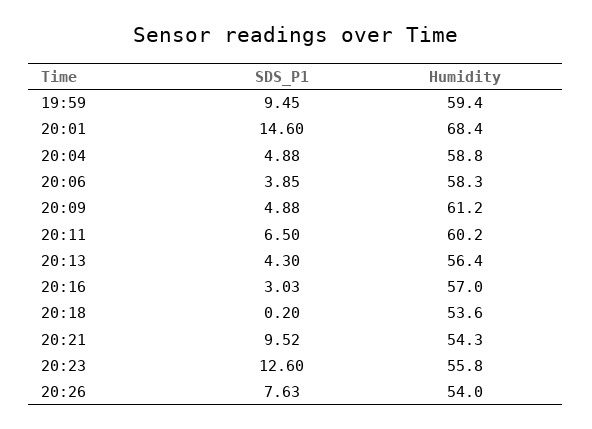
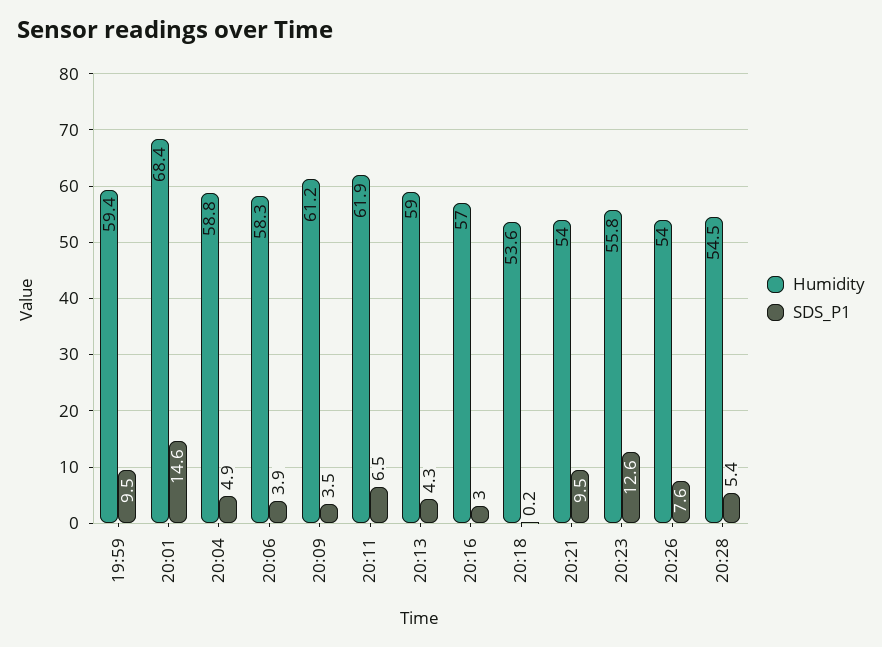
SDS_P1, 20:09: 4.88 -> 3.5
Humidity, 20:11: 60.2 -> 61.9
Humidity, 20:13: 56.4 -> 59
Humidity, 20:21: 54.3 -> 54
Humidity, 20:28: none -> 54.5
SDS_P1, 20:28: none -> 5.4

